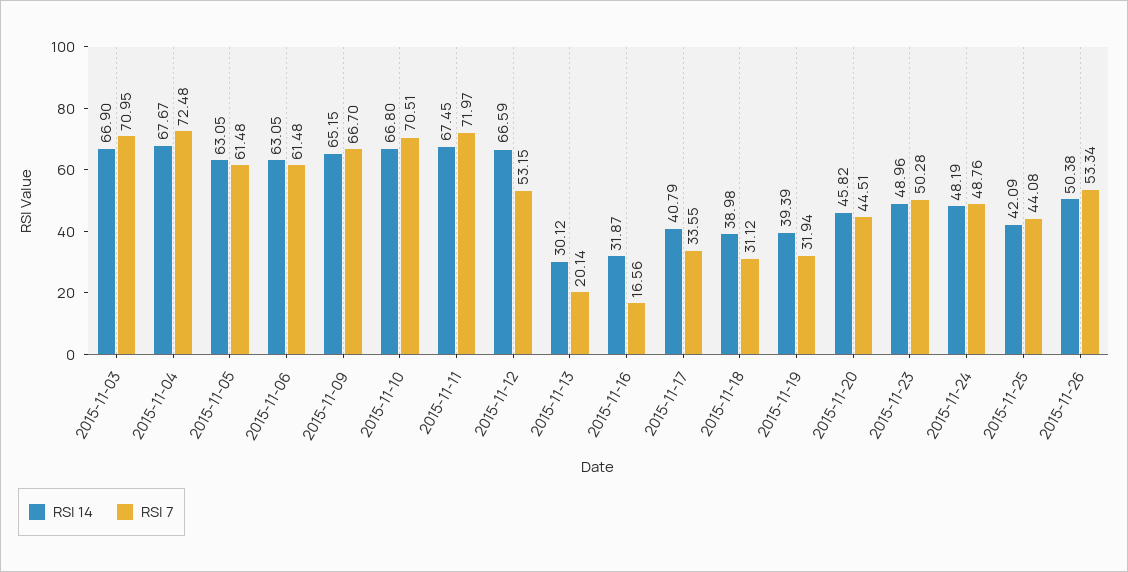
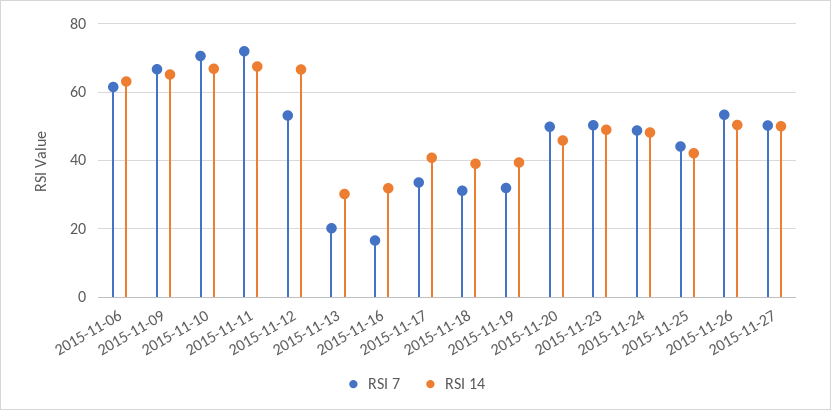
RSI 14, 2015-11-03: 66.9 -> none
RSI 7, 2015-11-03: 70.95 -> none
RSI 14, 2015-11-04: 67.67 -> none
RSI 7, 2015-11-04: 72.48 -> none
RSI 14, 2015-11-05: 63.05 -> none
RSI 7, 2015-11-05: 61.48 -> none
RSI 7, 2015-11-20: 44.51 -> 50
RSI 7, 2015-11-27: none -> 50
RSI 14, 2015-11-27: none -> 50

